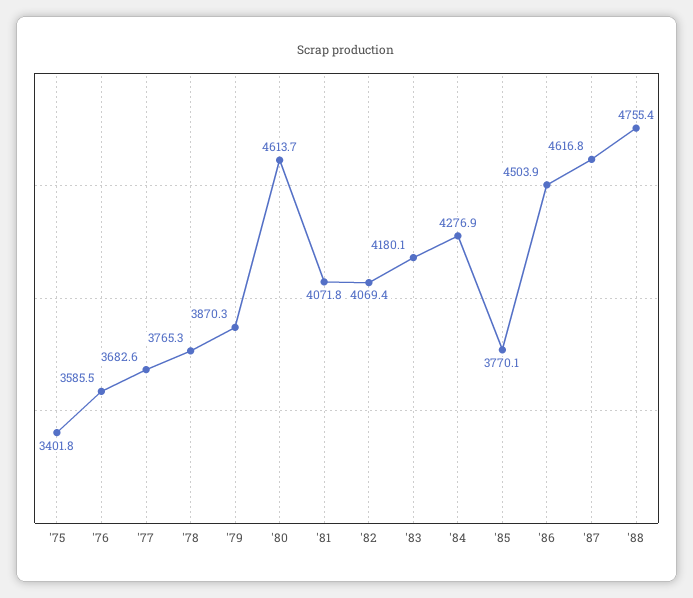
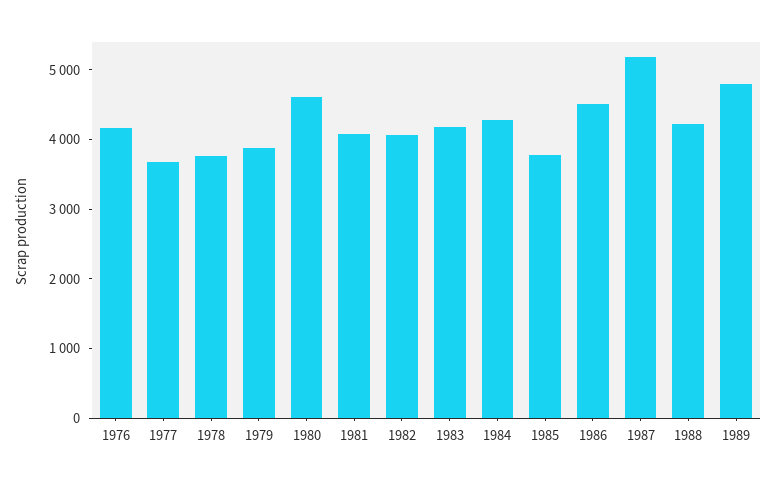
'75: 3401.8 -> none
'76: 3585.5 -> 4200
'87: 4616.8 -> 5200
'88: 4755.4 -> 4200
1989: none -> 4800

